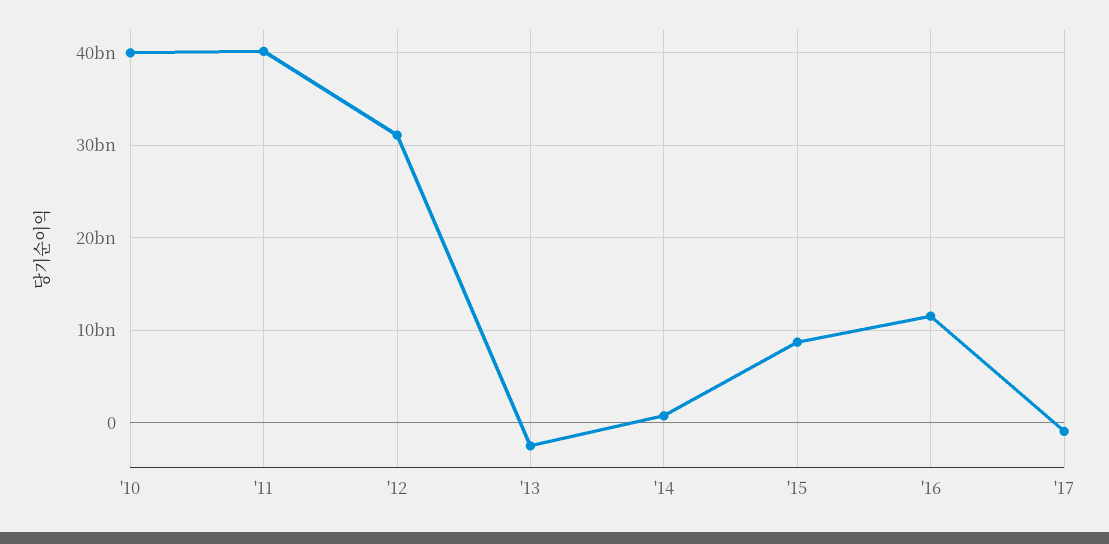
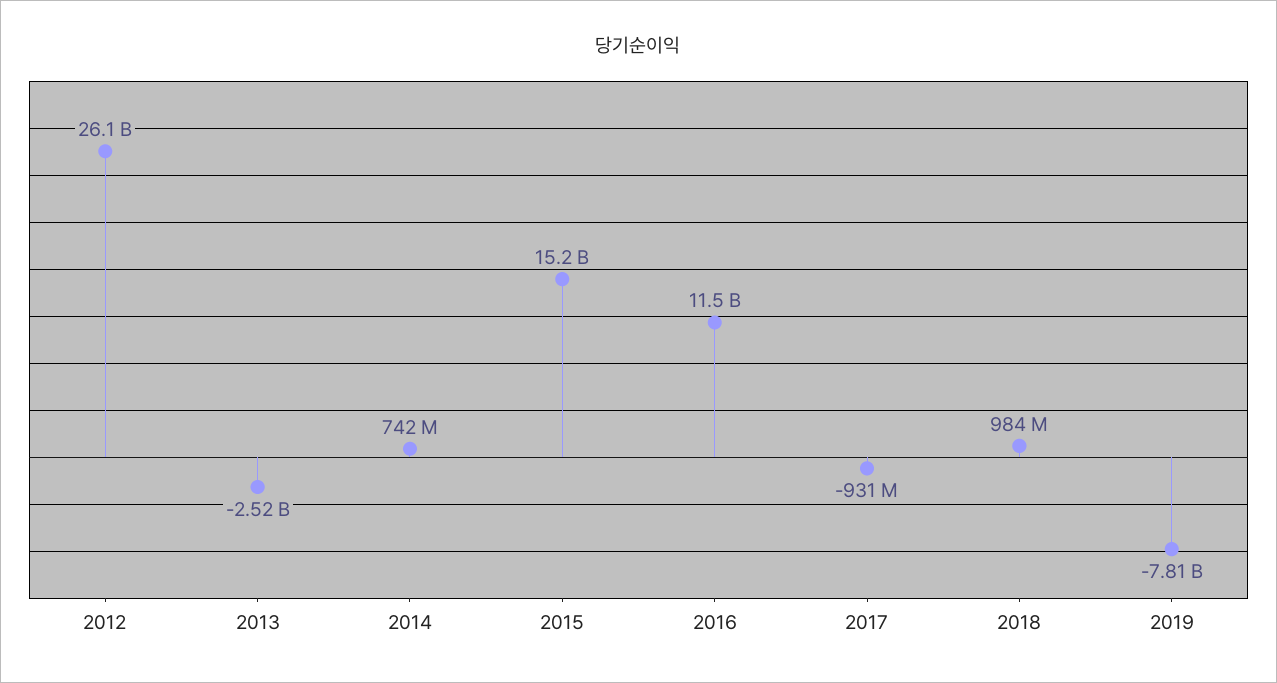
'10: 40000000000 -> none
'11: 40000000000 -> none
'12: 31000000000 -> 26100000000
'15: 9000000000 -> 15200000000
2018: none -> 984000000
2019: none -> -7810000000

